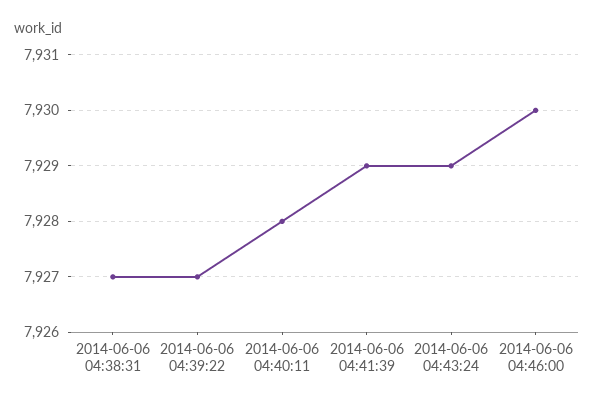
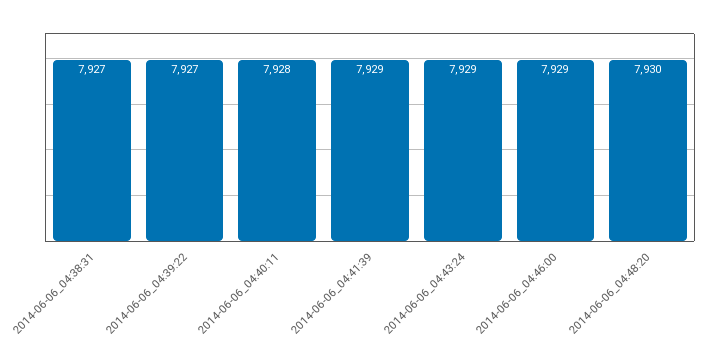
2014-06-06 04:46:00: 7930 -> 7929
2014-06-06_04:48:20: none -> 7930

